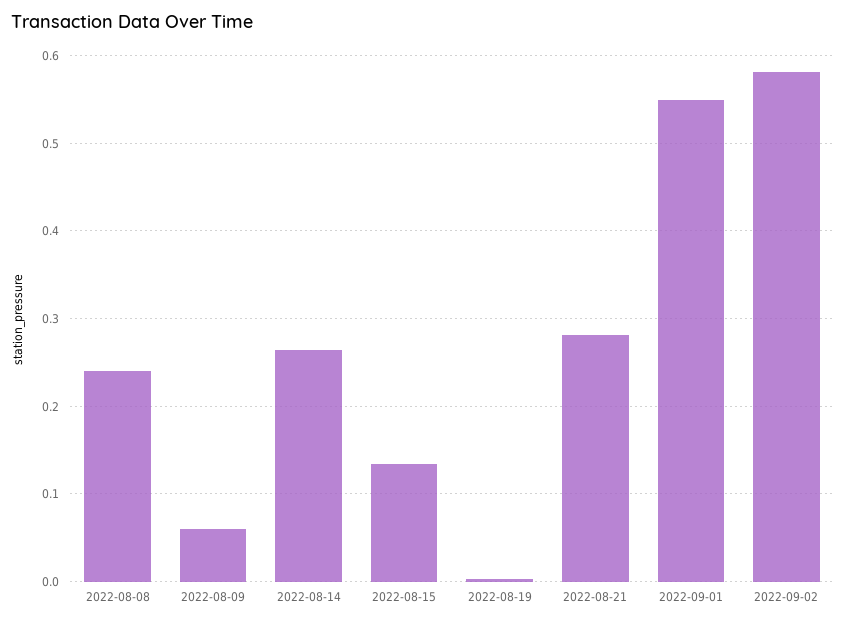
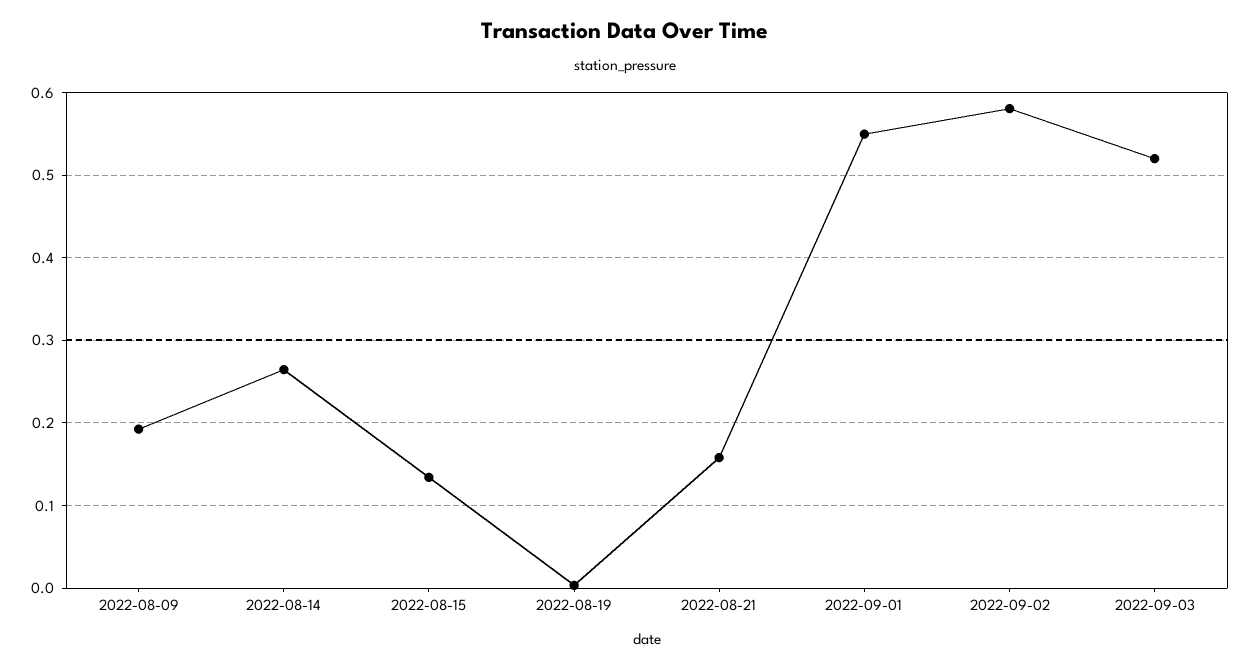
2022-08-08: 0.24 -> none
2022-08-09: 0.06 -> 0.19
2022-08-21: 0.28 -> 0.16
2022-09-03: none -> 0.52

